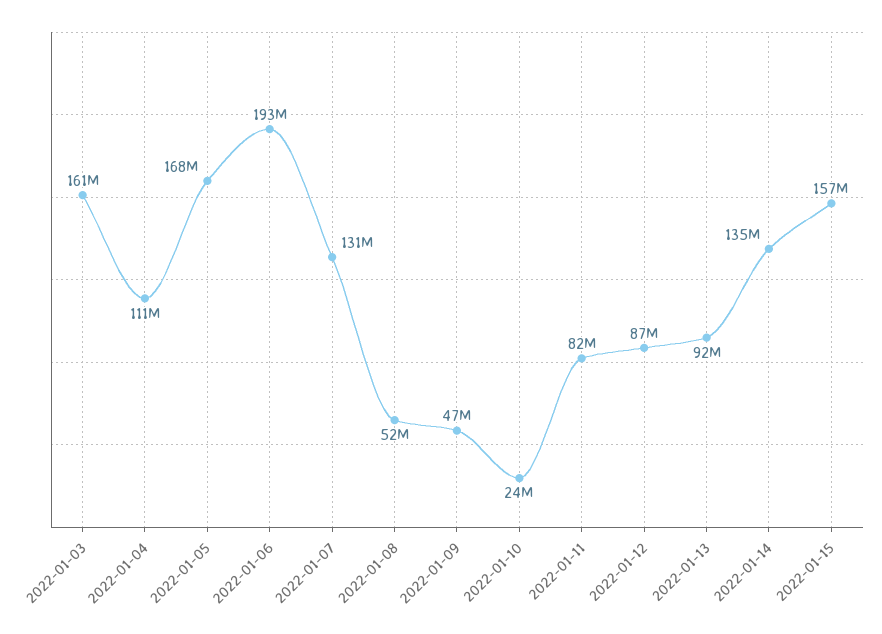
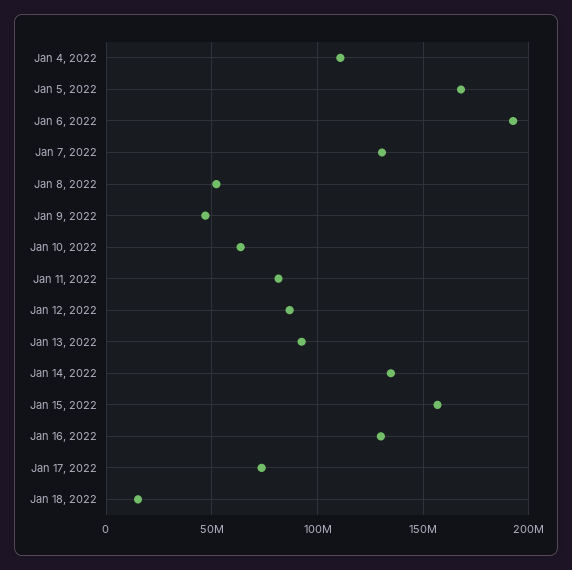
2022-01-03: 161000000 -> none
2022-01-10: 24000000 -> 65000000
Jan 16, 2022: none -> 130000000
Jan 17, 2022: none -> 75000000
Jan 18, 2022: none -> 15000000

